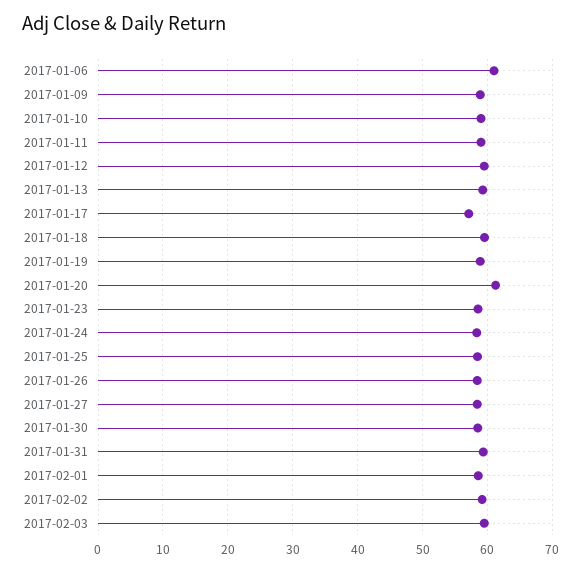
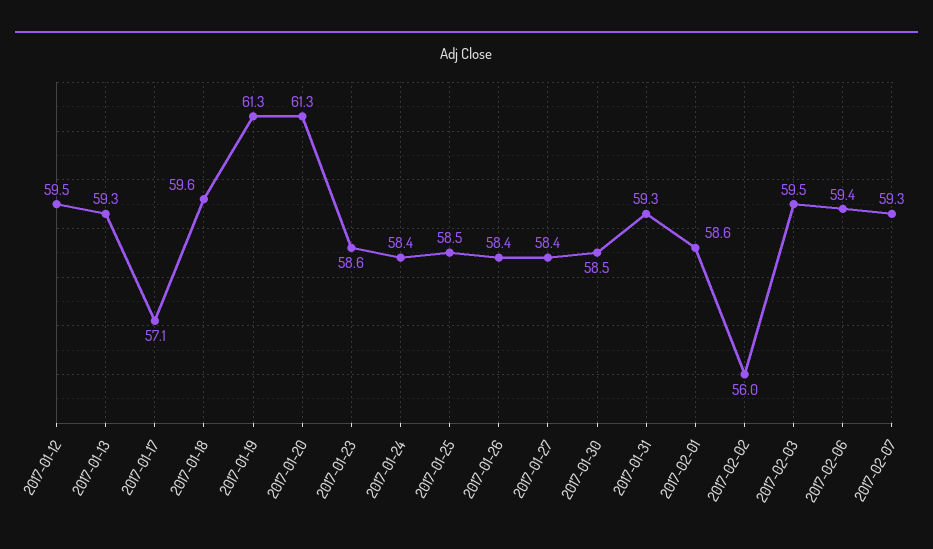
2017-01-06: 61 -> none
2017-01-09: 59 -> none
2017-01-10: 59 -> none
2017-01-11: 59 -> none
2017-01-19: 59 -> 61.3
2017-02-02: 59 -> 56
2017-02-06: none -> 59.4
2017-02-07: none -> 59.3

